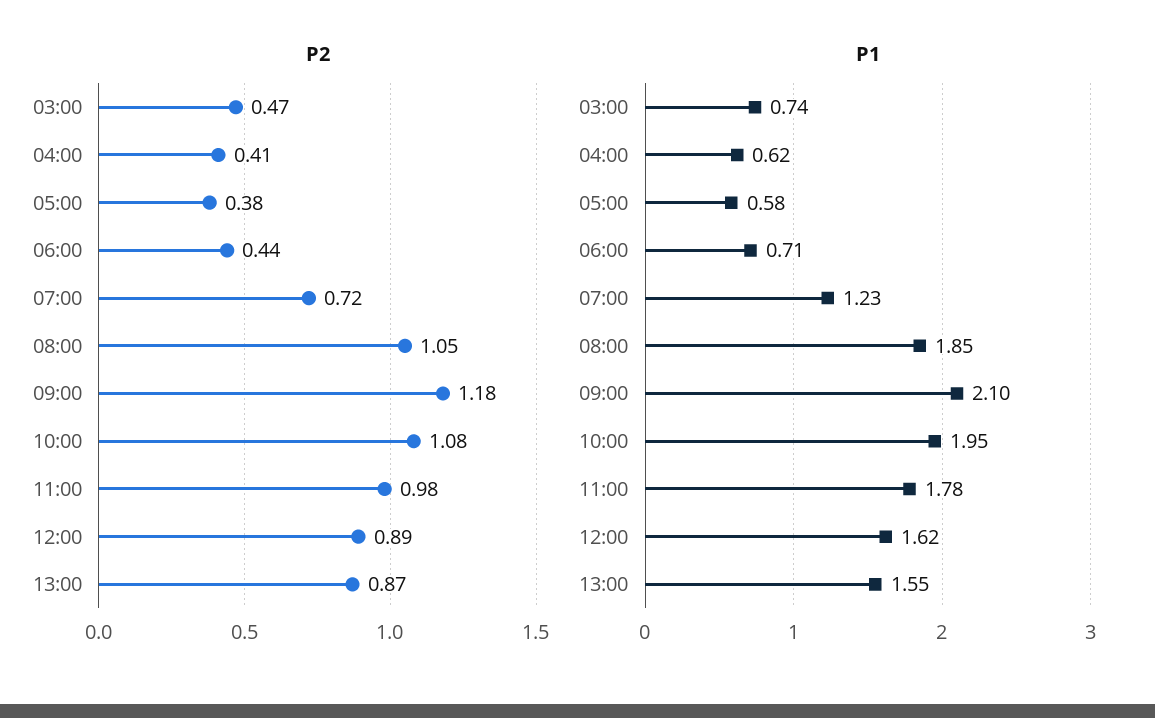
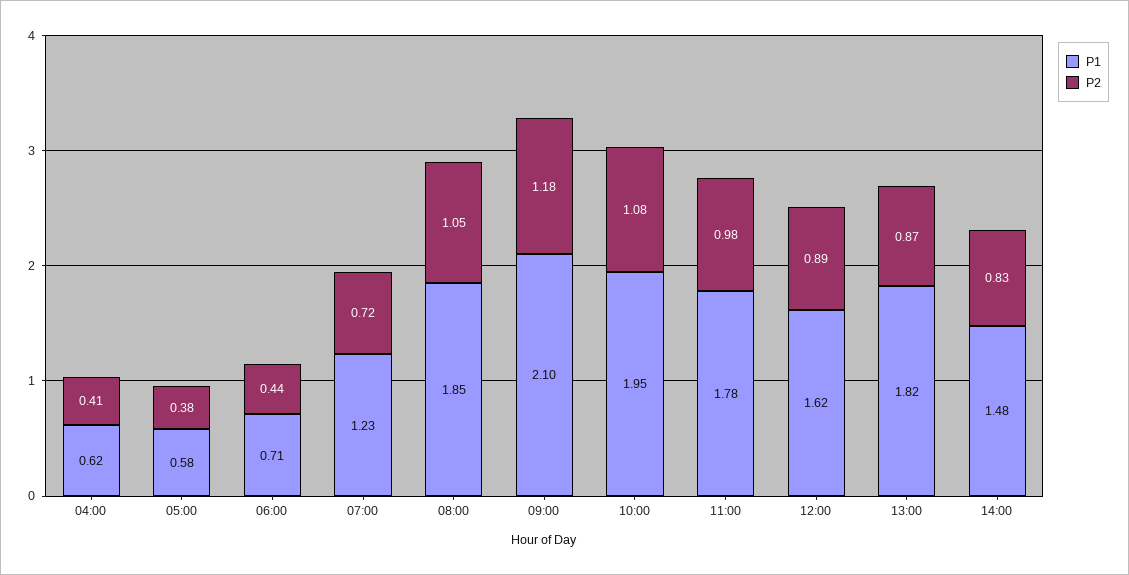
P2, 03:00: 0.47 -> none
P1, 03:00: 0.74 -> none
P1, 13:00: 1.55 -> 1.82
P1, 14:00: none -> 1.48
P2, 14:00: none -> 0.83

